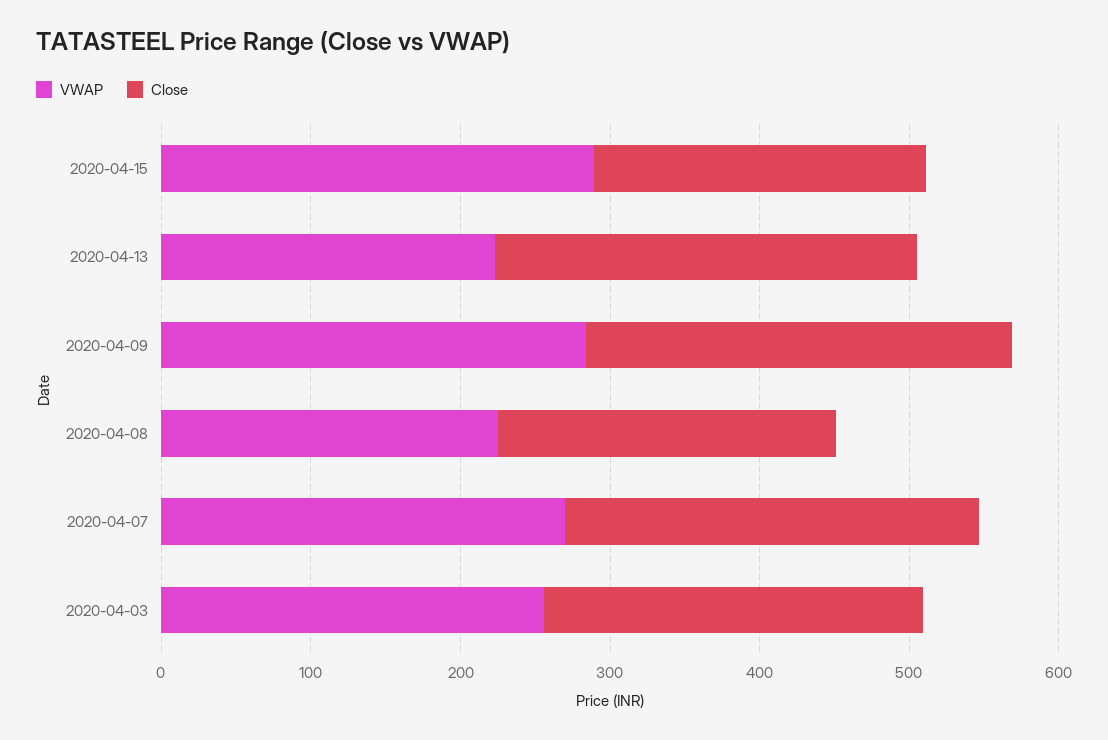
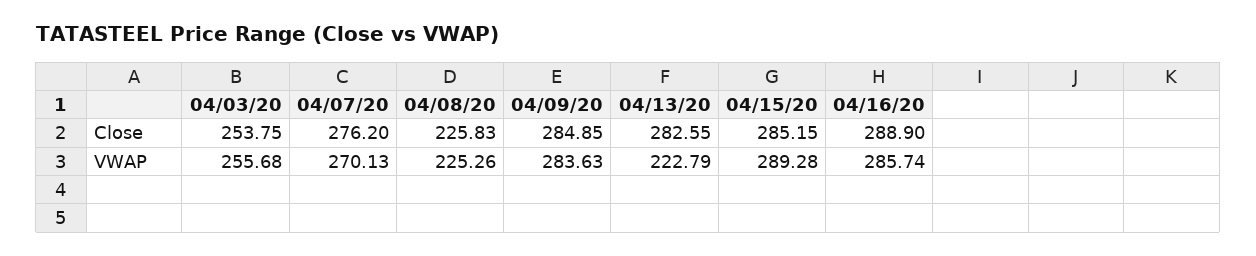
Close, 2020-04-15: 220 -> 285.15
Close, 04/16/20: none -> 288.9
VWAP, 04/16/20: none -> 285.74

